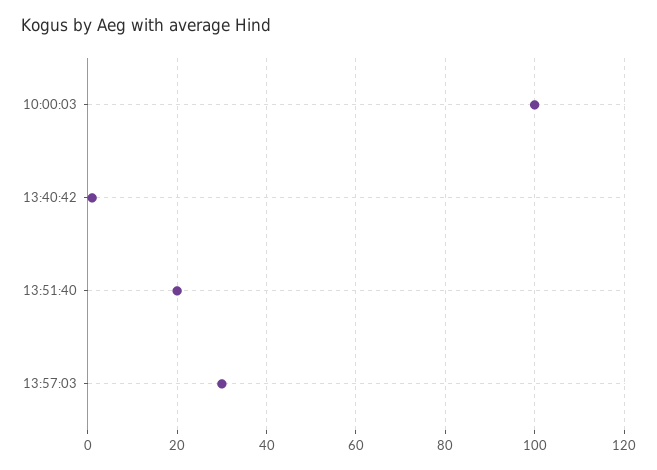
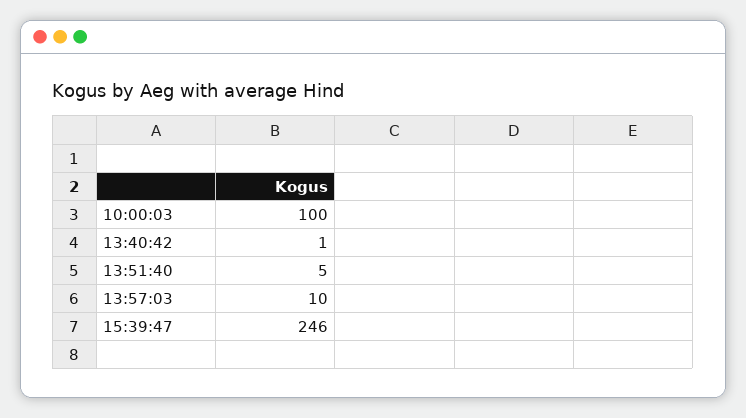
13:51:40: 20 -> 5
13:57:03: 30 -> 10
15:39:47: none -> 246

